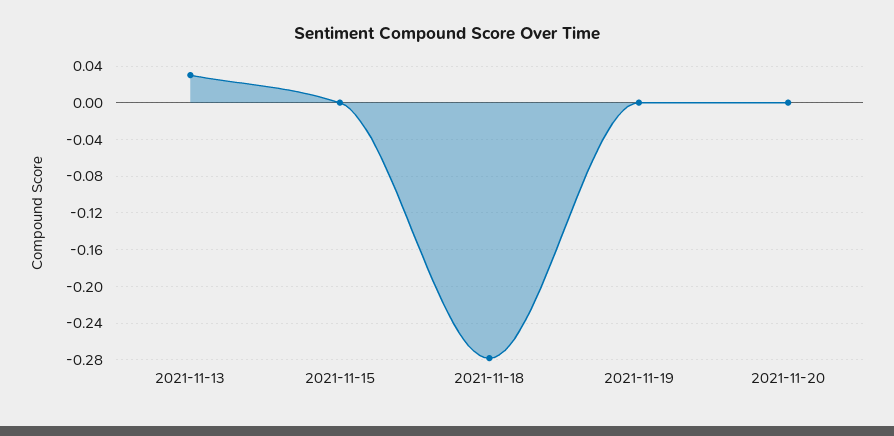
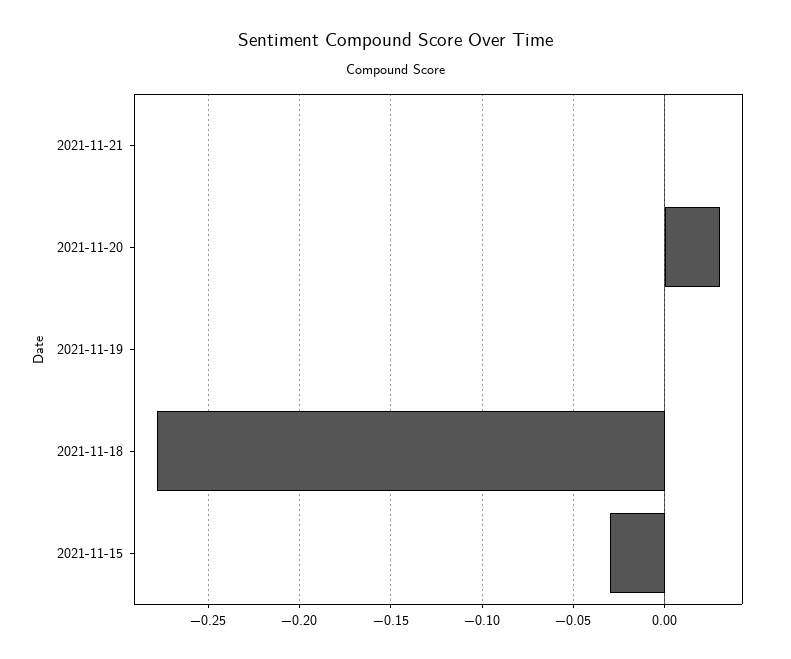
2021-11-13: 0.03 -> none
2021-11-15: 0 -> -0.03
2021-11-20: 0 -> 0.03
2021-11-21: none -> 0

